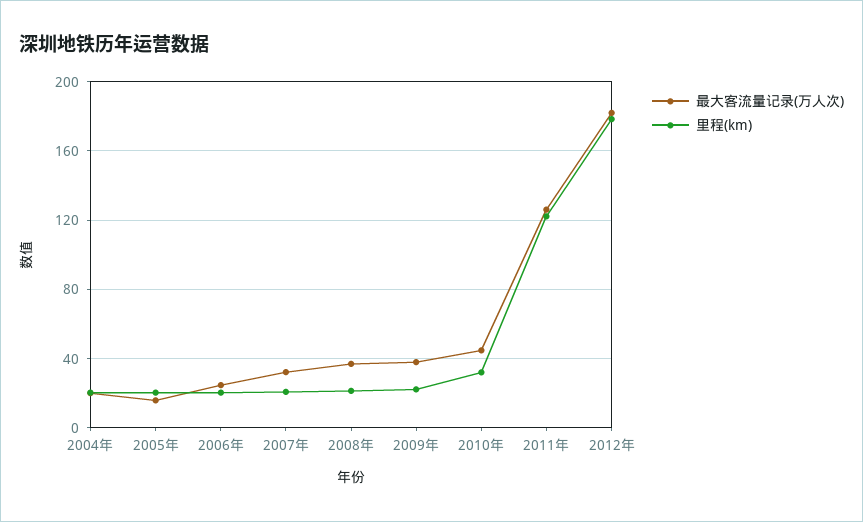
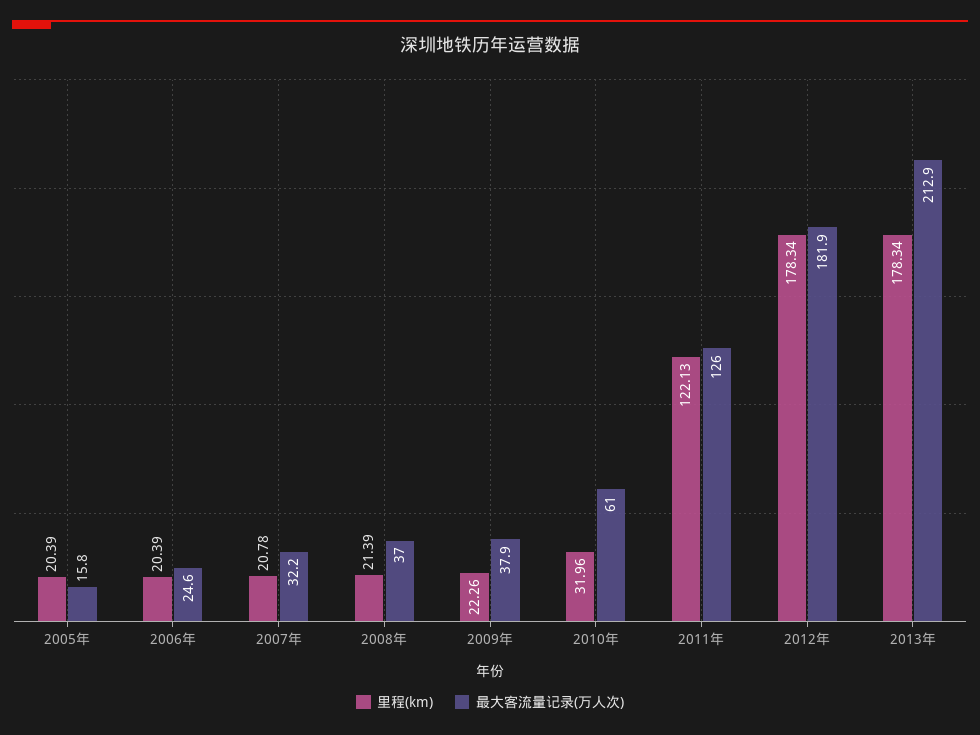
最大客流量记录(万人次), 2004年: 20 -> none
里程(km), 2004年: 20 -> none
最大客流量记录(万人次), 2010年: 45 -> 61
里程(km), 2013年: none -> 178.34
最大客流量记录(万人次), 2013年: none -> 212.9

